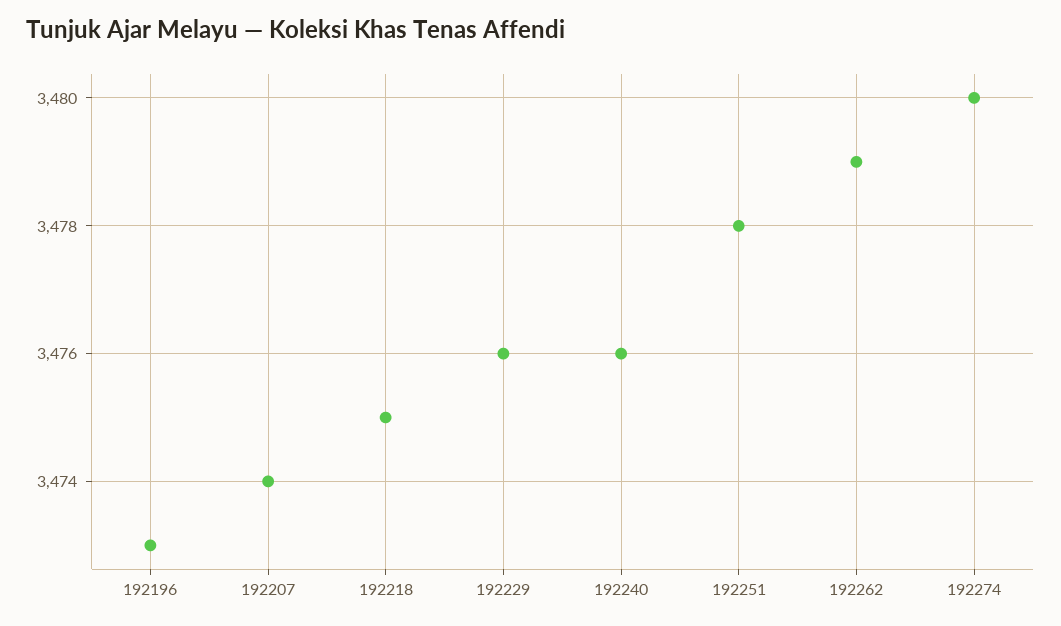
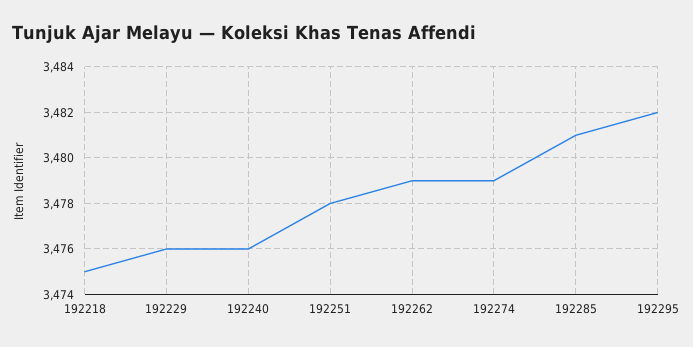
192196: 3473 -> none
192207: 3474 -> none
192274: 3480 -> 3479
192285: none -> 3481
192295: none -> 3482

